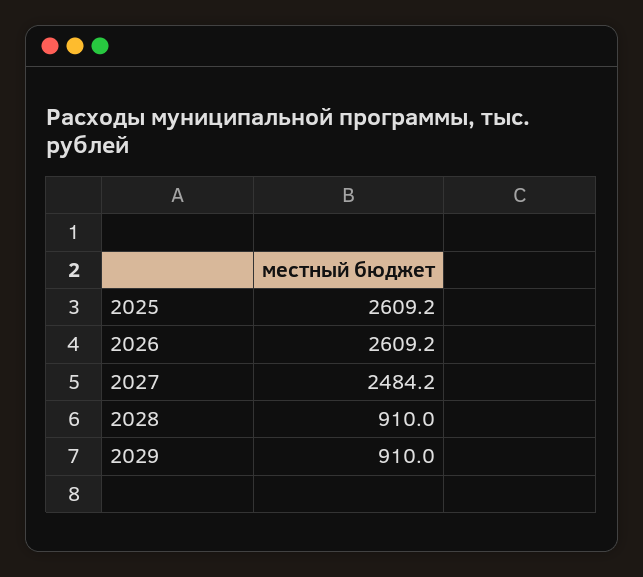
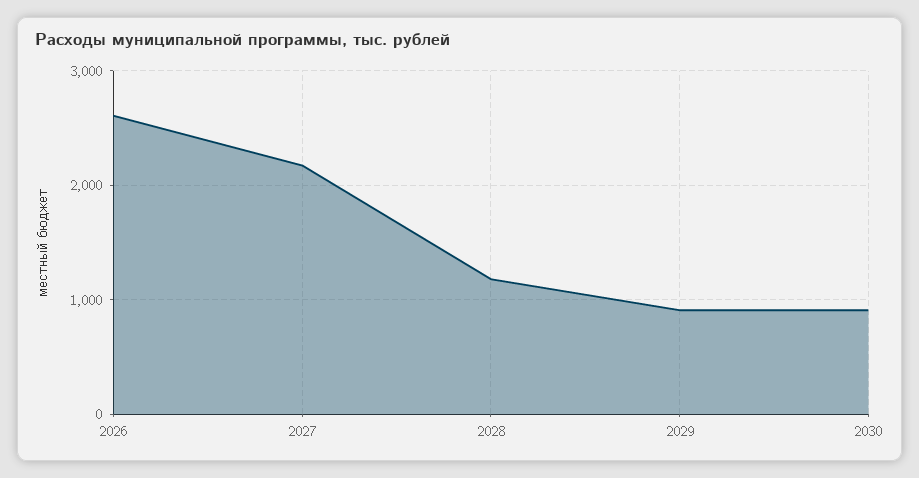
2025: 2609.2 -> none
2027: 2484.2 -> 2200
2028: 910 -> 1200
2030: none -> 900

